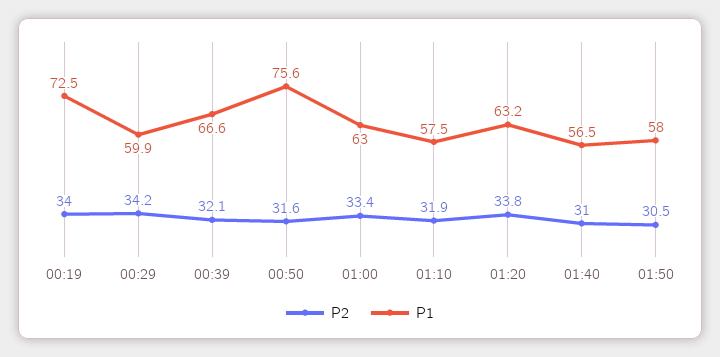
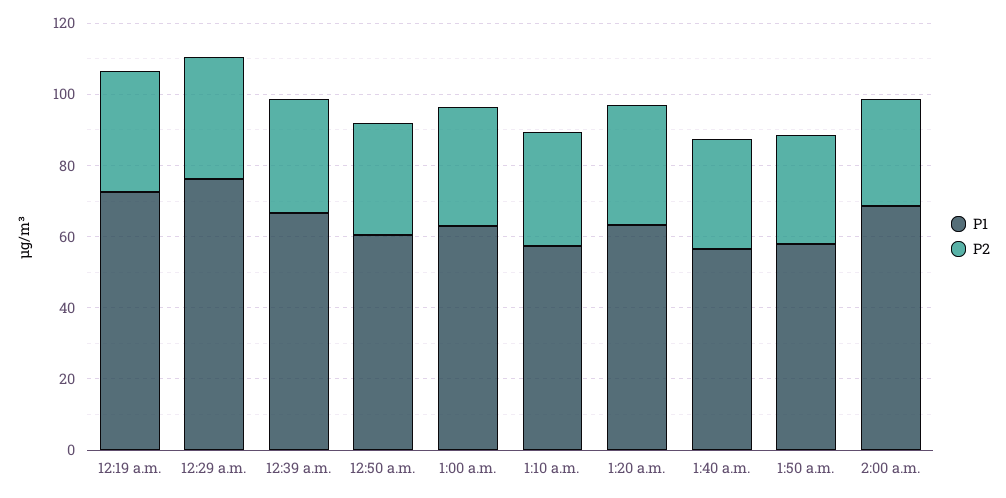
P1, 00:29: 59.9 -> 75
P1, 00:50: 75.6 -> 60
P1, 2:00 a.m.: none -> 70
P2, 2:00 a.m.: none -> 30

